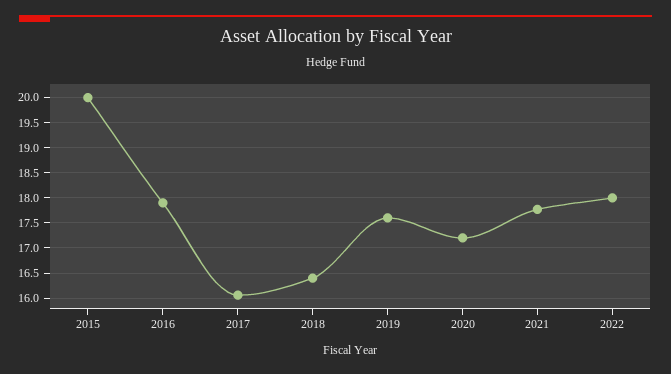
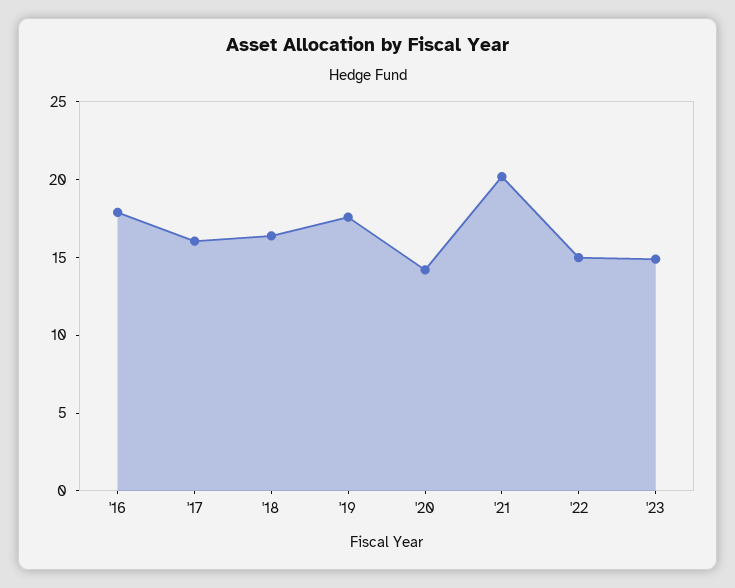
2015: 20 -> none
2020: 17.25 -> 14
2021: 17.75 -> 20
2022: 18 -> 15
'23: none -> 15

